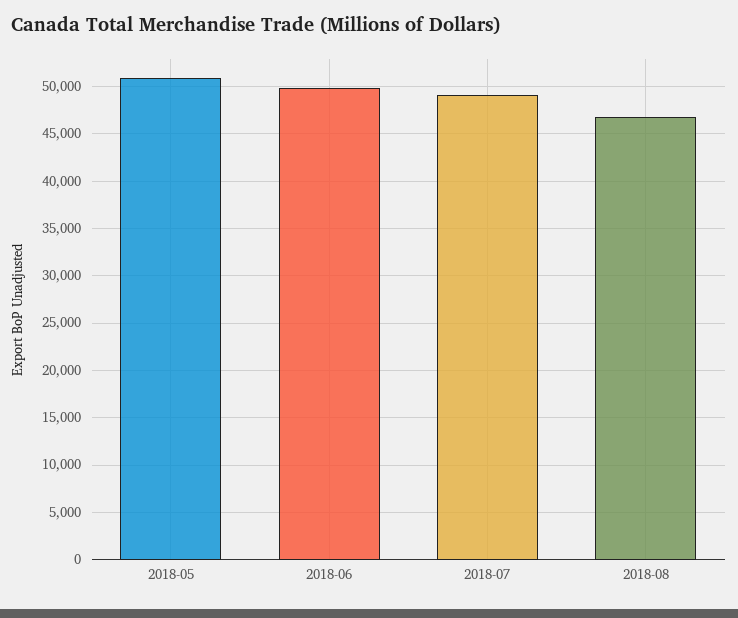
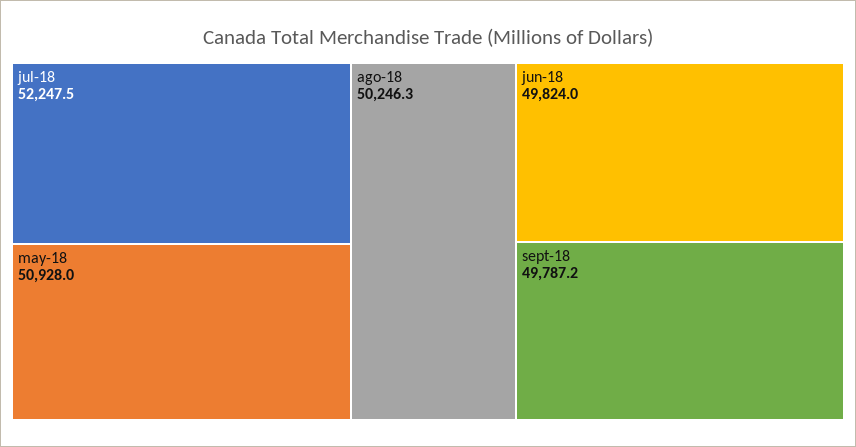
2018-07: 49000 -> 52247.5
2018-08: 47000 -> 50246.3
sept-18: none -> 49787.2

